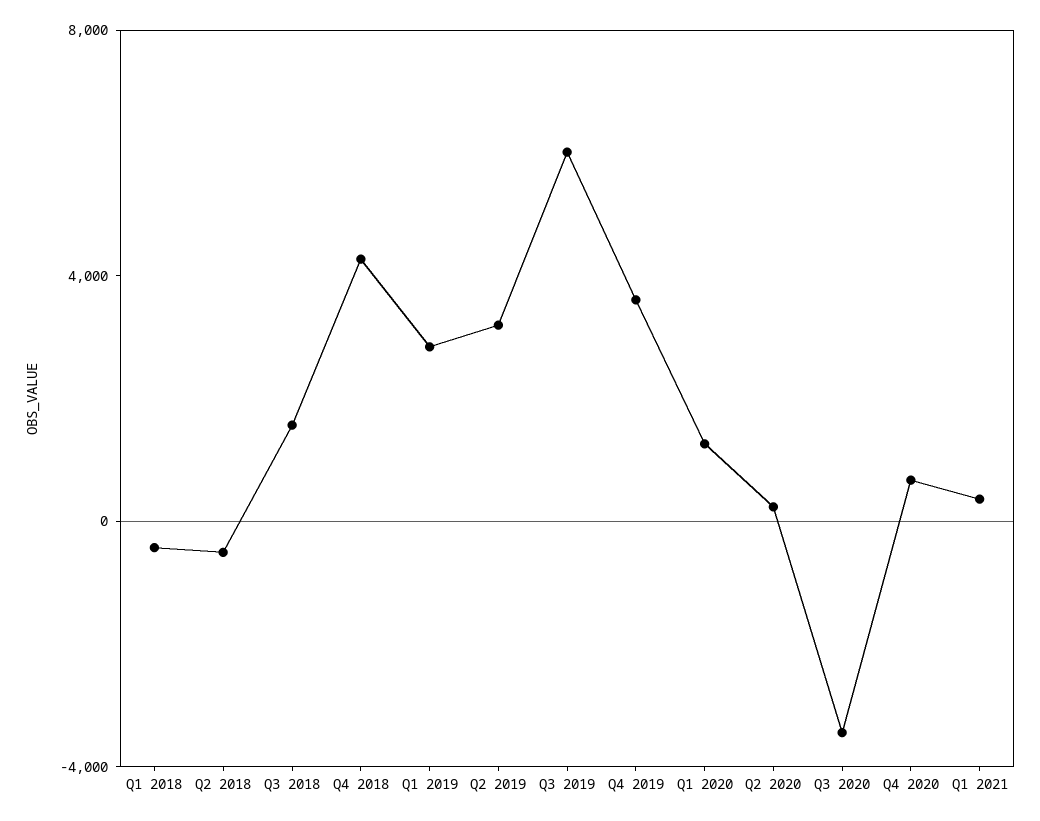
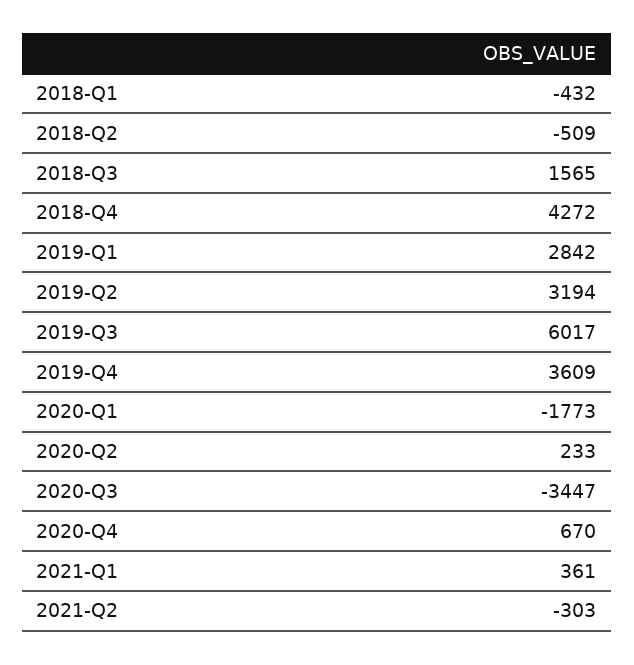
Q1 2020: 1000 -> -1773
2021-Q2: none -> -303

